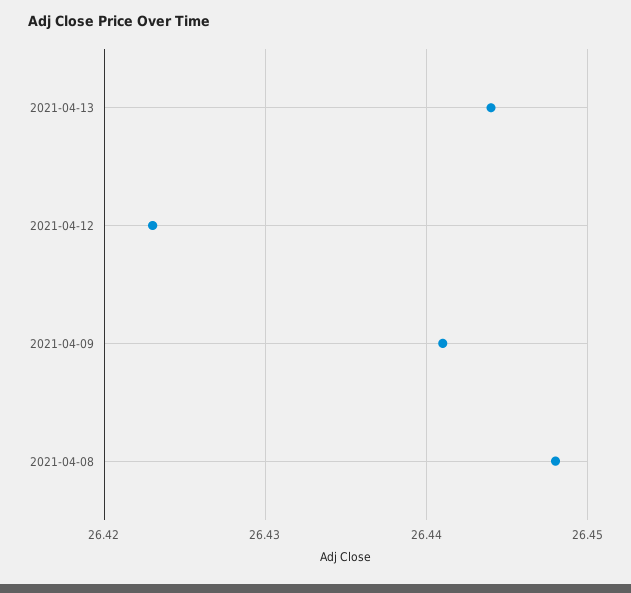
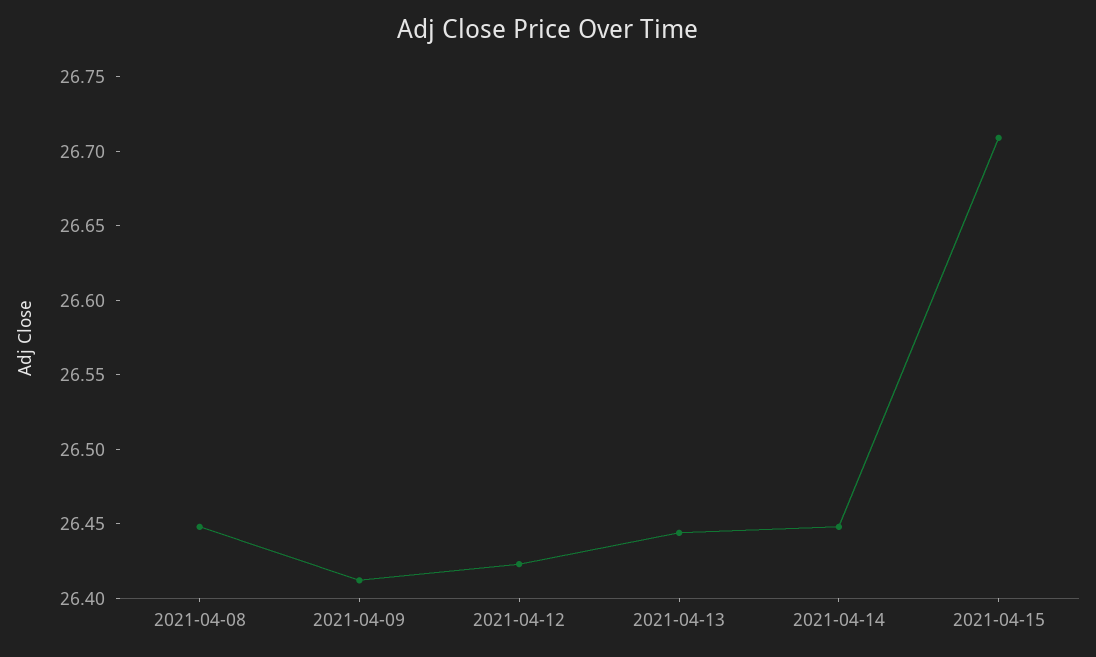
2021-04-09: 26.441 -> 26.41
2021-04-14: none -> 26.45
2021-04-15: none -> 26.71

